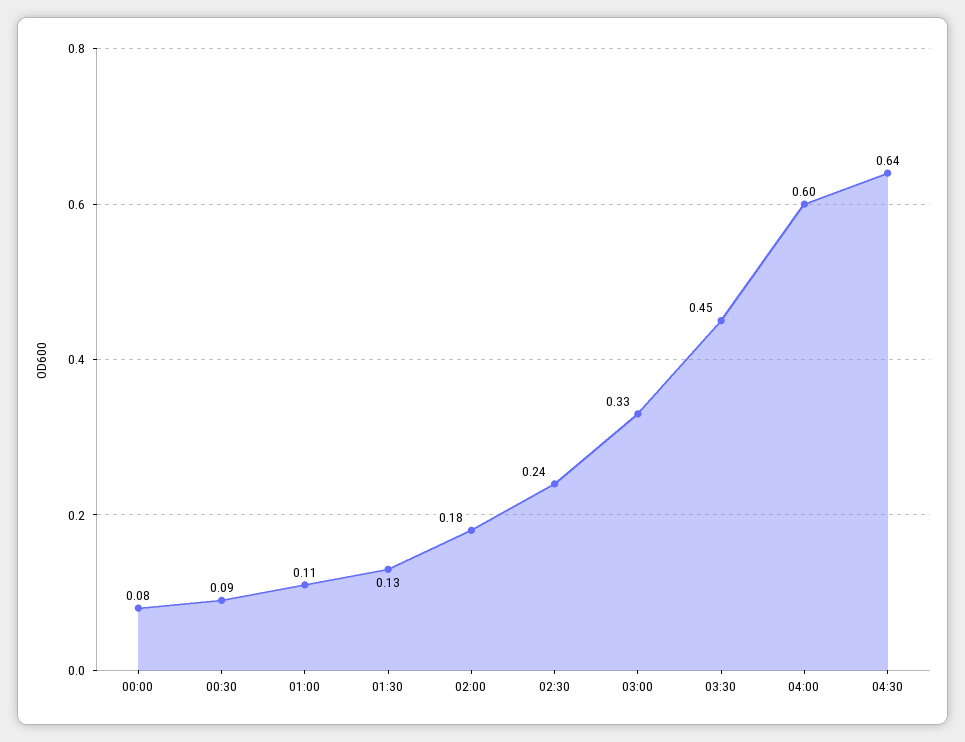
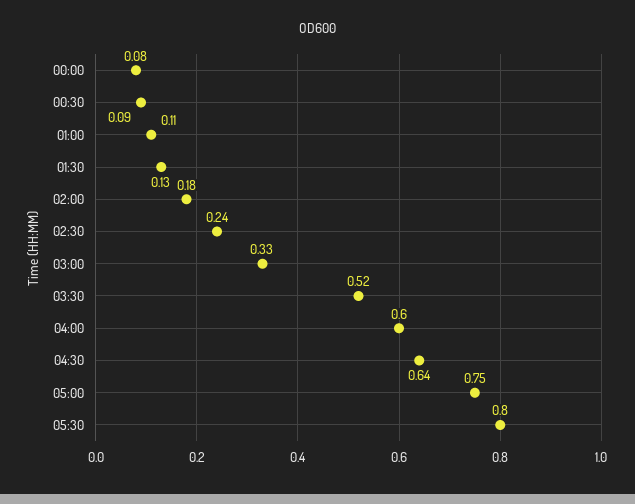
03:30: 0.45 -> 0.52
05:00: none -> 0.75
05:30: none -> 0.8

